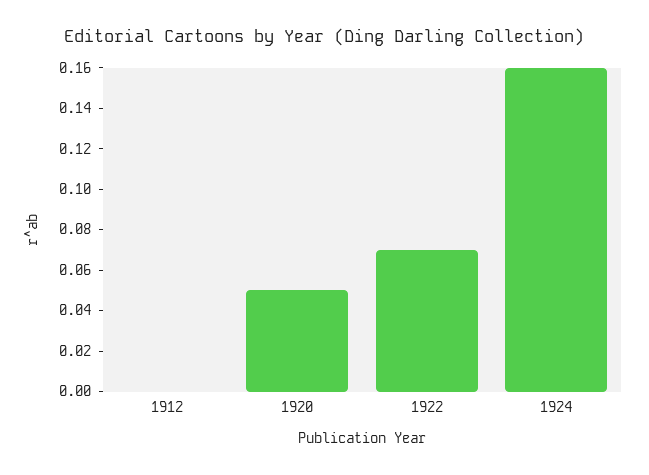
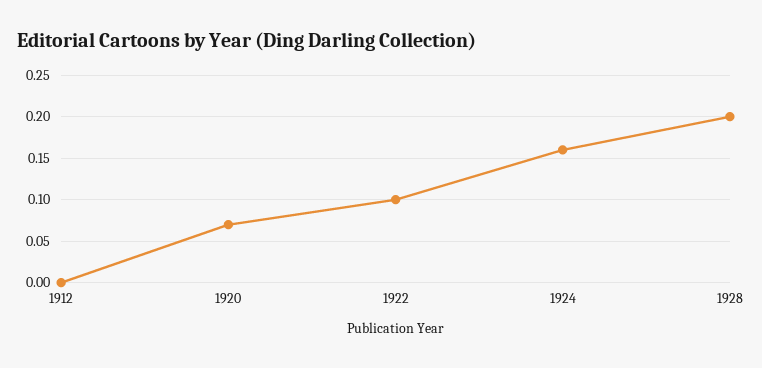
1920: 0.05 -> 0.07
1922: 0.07 -> 0.1
1928: none -> 0.2

